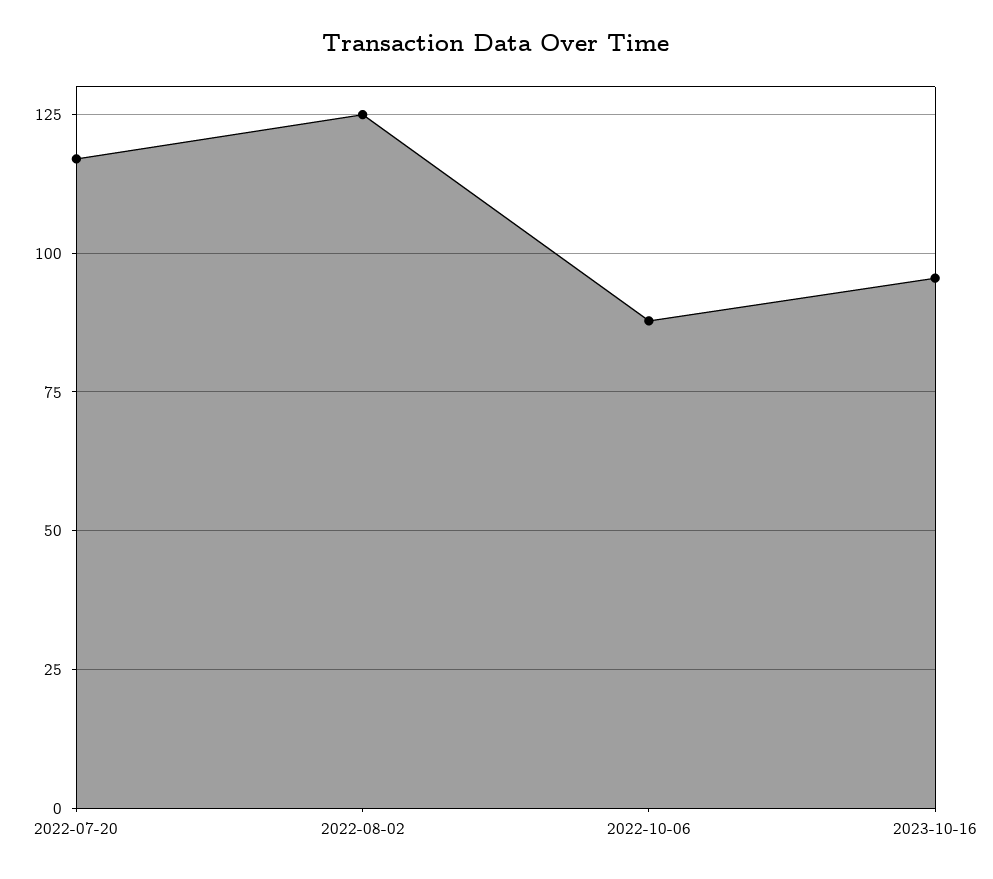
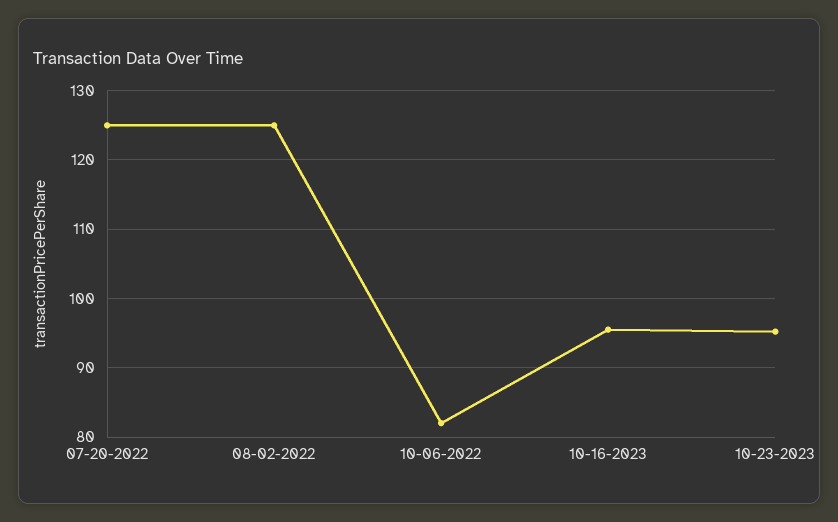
2022-07-20: 117.5 -> 125
2022-10-06: 87.5 -> 82
10-23-2023: none -> 95

